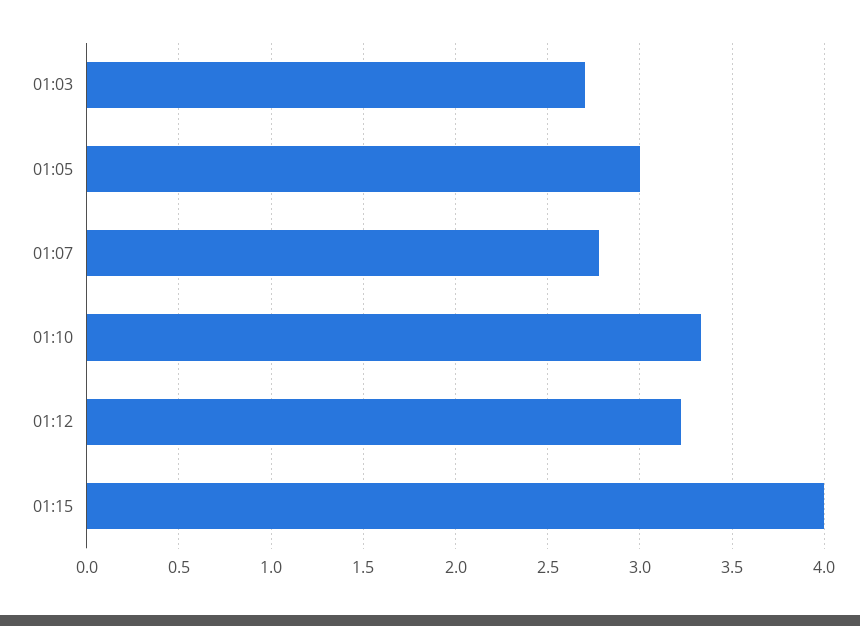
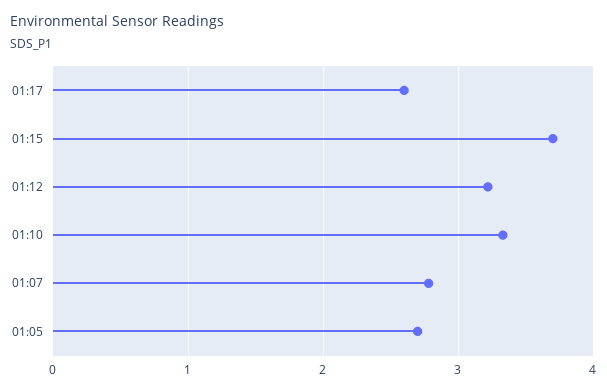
01:03: 2.7 -> none
01:05: 3 -> 2.7
01:15: 4 -> 3.7
01:17: none -> 2.6

